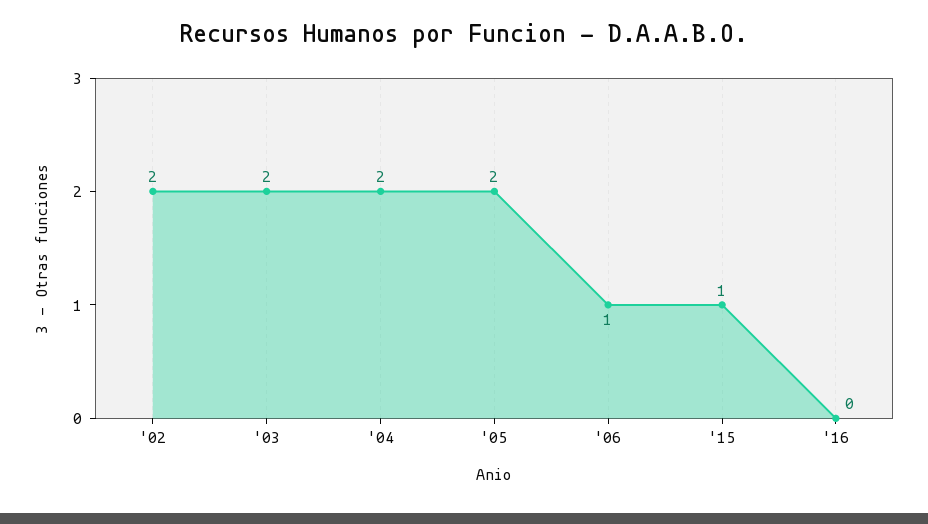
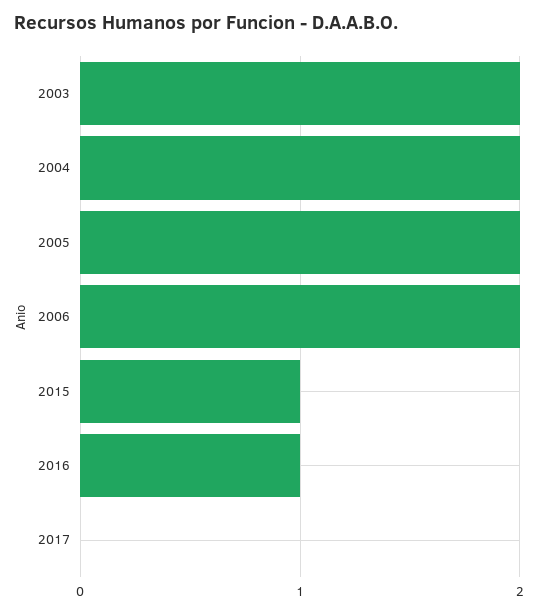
'02: 2 -> none
'06: 1 -> 2
'16: 0 -> 1
2017: none -> 0

